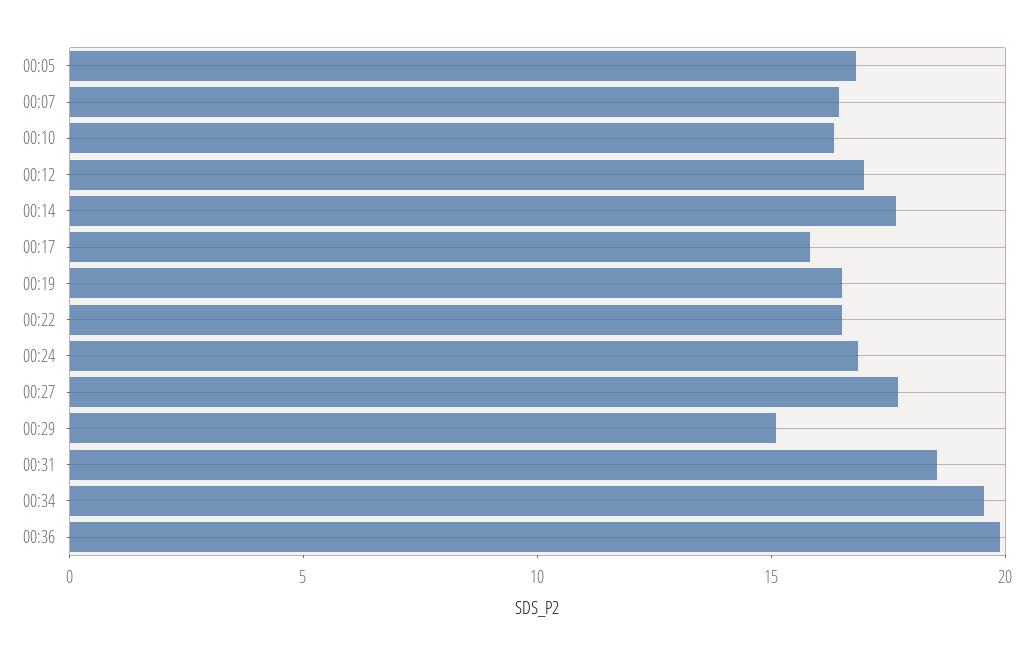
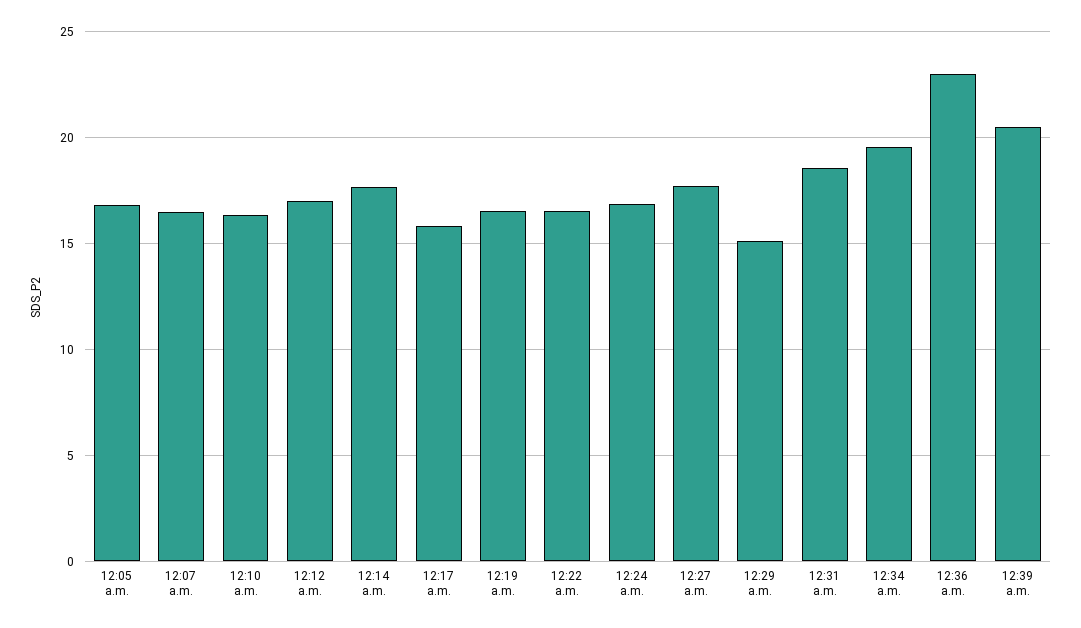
00:36: 20 -> 23
12:39 a.m.: none -> 20.5

